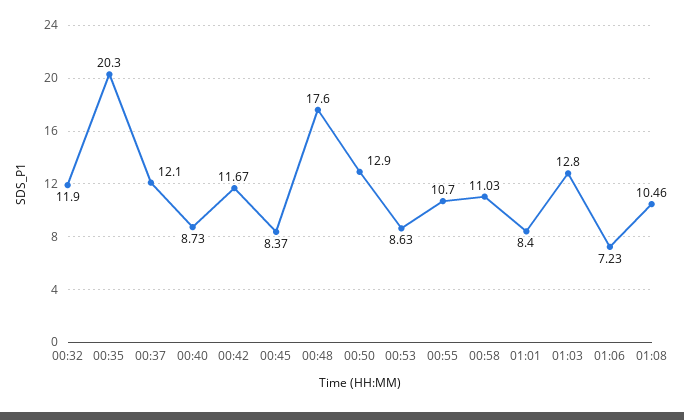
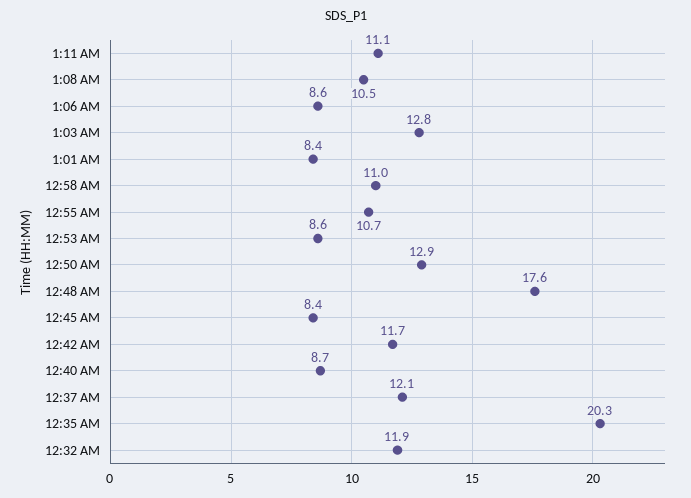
01:06: 7.23 -> 8.6
1:11 AM: none -> 11.1

